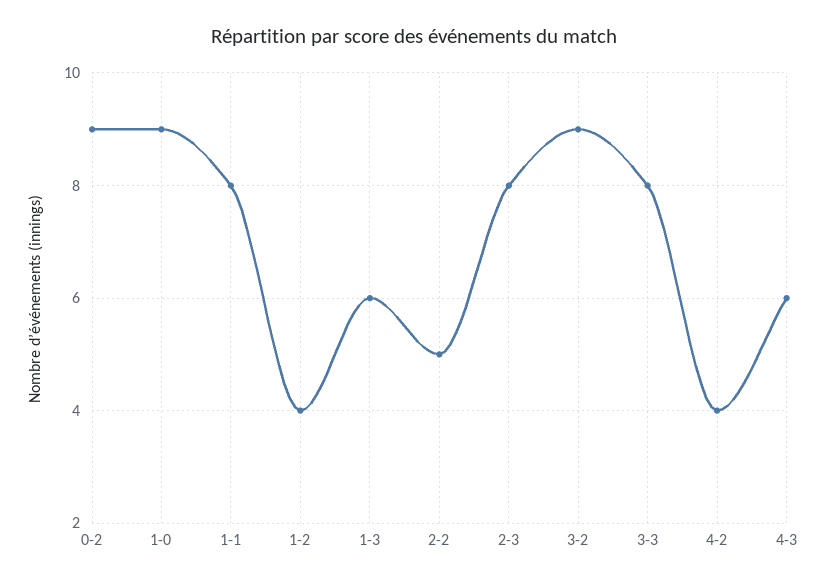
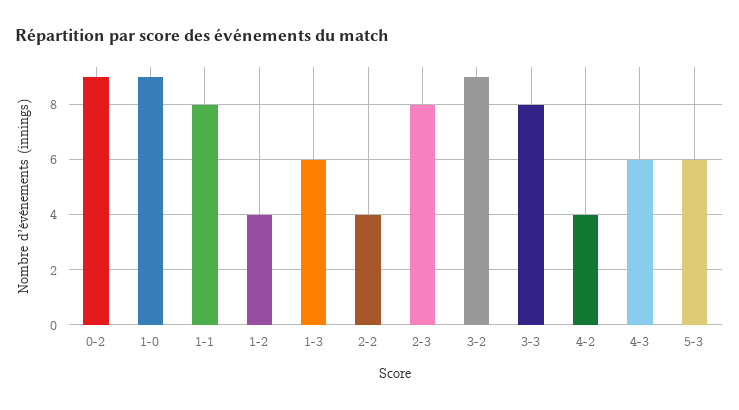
2-2: 5 -> 4
5-3: none -> 6

